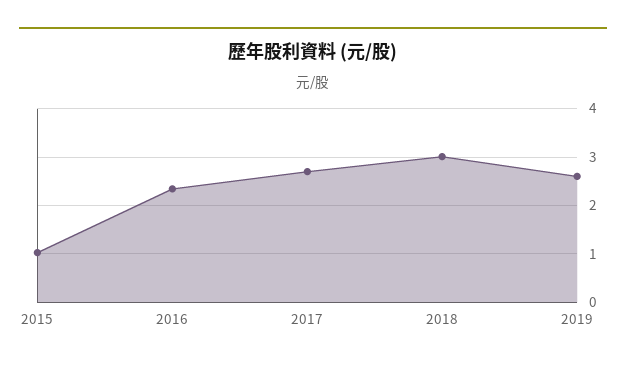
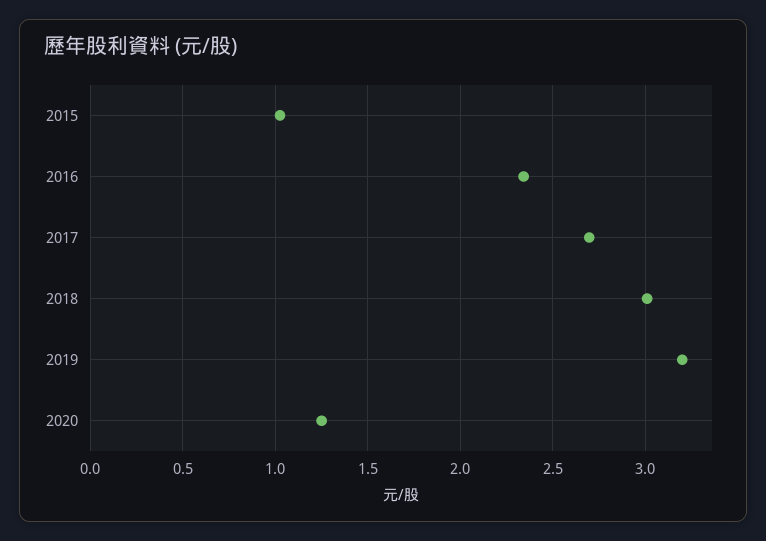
2019: 2.6 -> 3.2
2020: none -> 1.25

